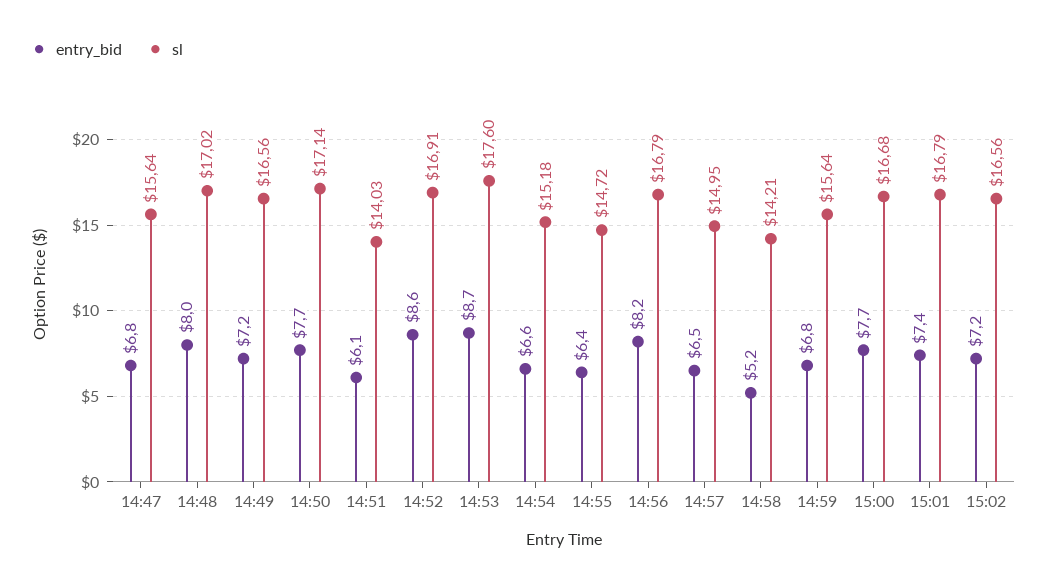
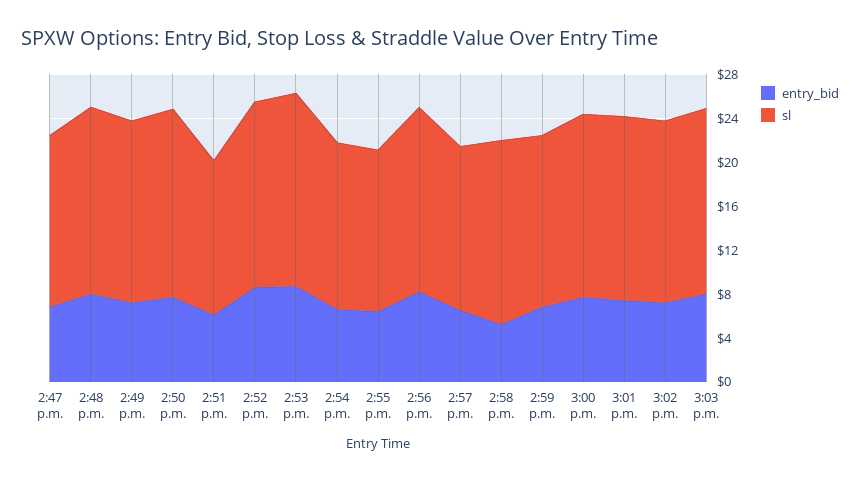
sl, 14:58: 14.21 -> 17
entry_bid, 3:03 p.m.: none -> 8
sl, 3:03 p.m.: none -> 17

